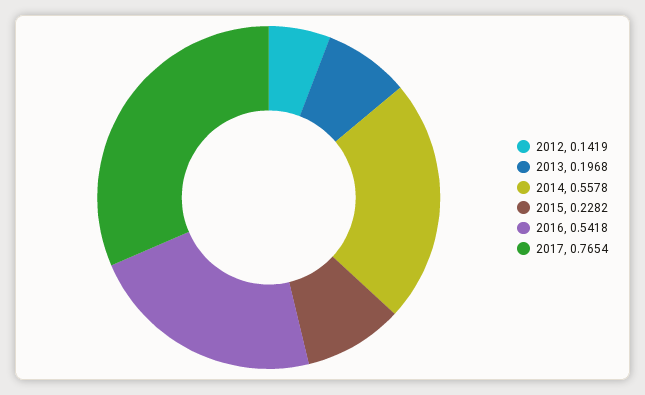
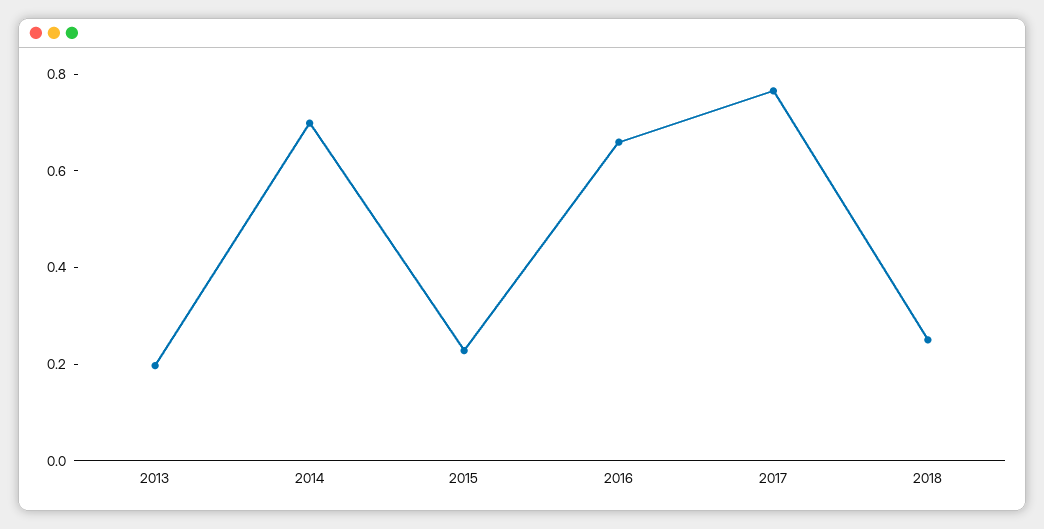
2012: 0.1419 -> none
2014: 0.5578 -> 0.7
2016: 0.5418 -> 0.65
2018: none -> 0.25

